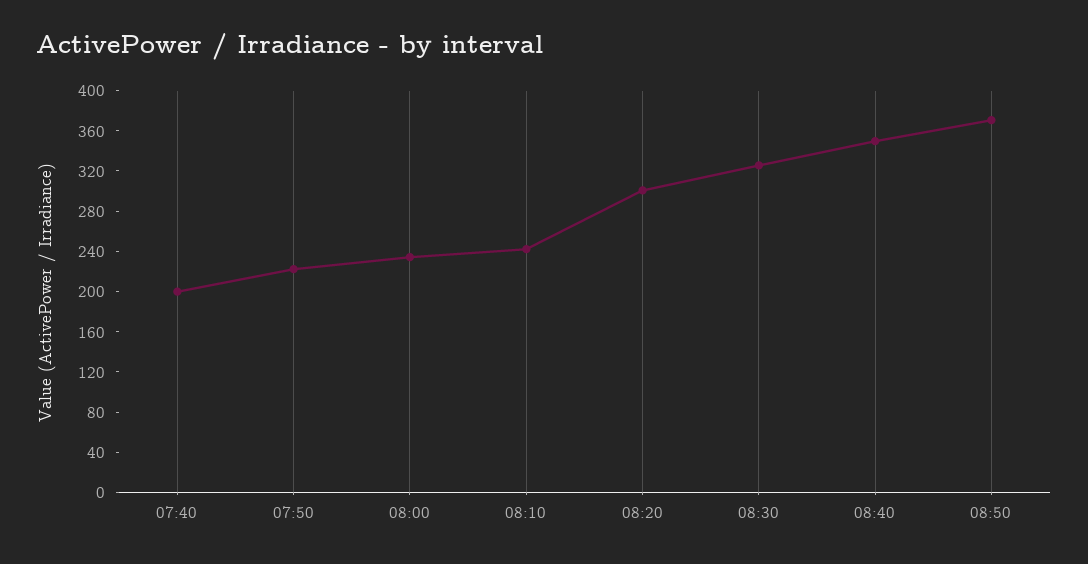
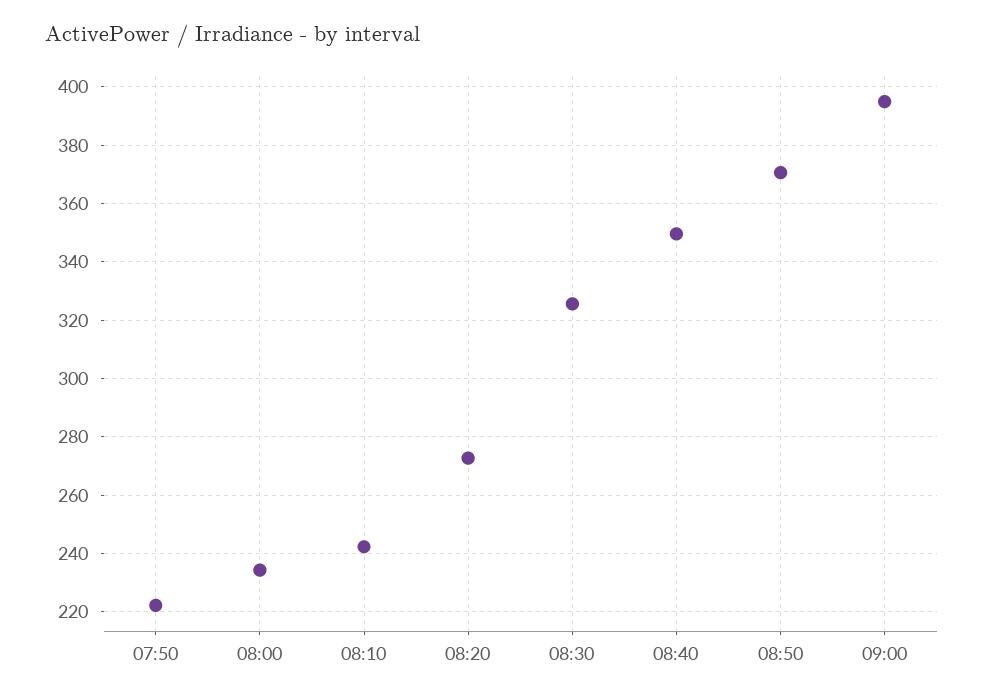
07:40: 200 -> none
08:20: 300 -> 272.5
09:00: none -> 395

